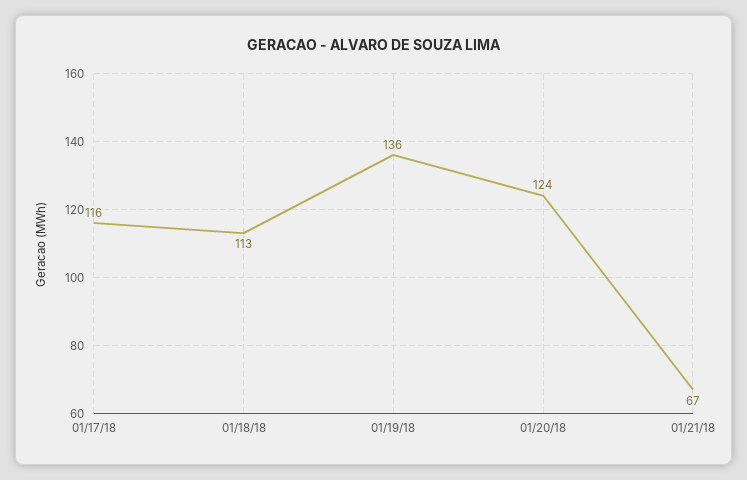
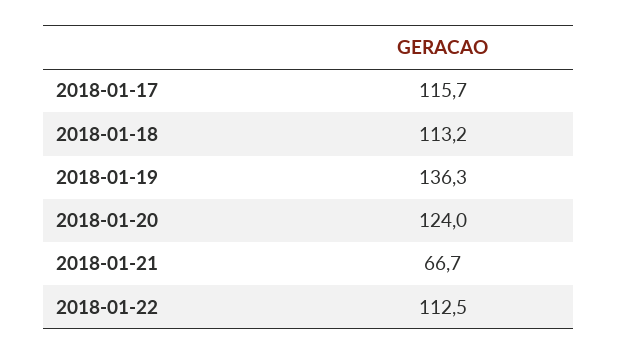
2018-01-22: none -> 112.5

